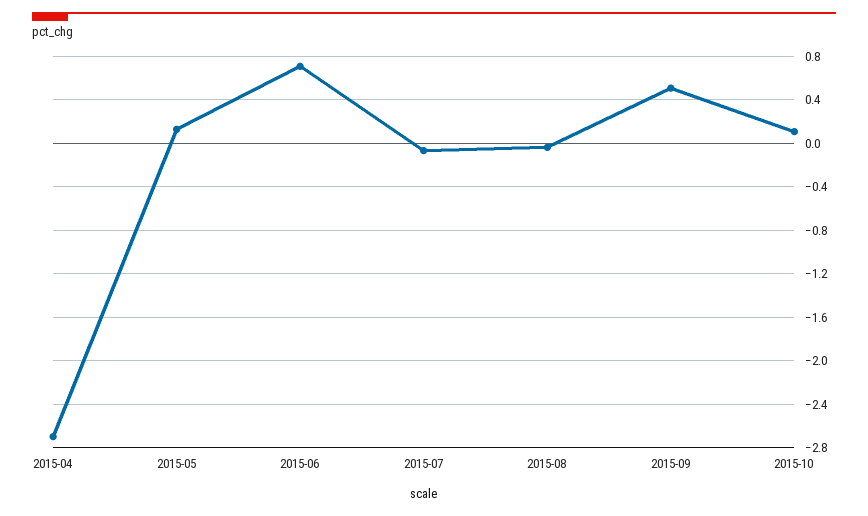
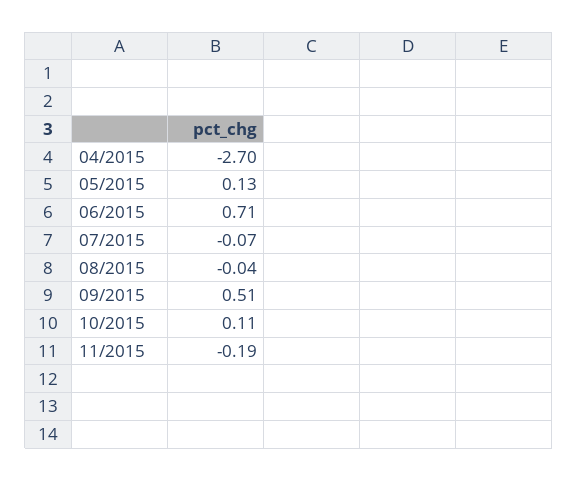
11/2015: none -> -0.19

